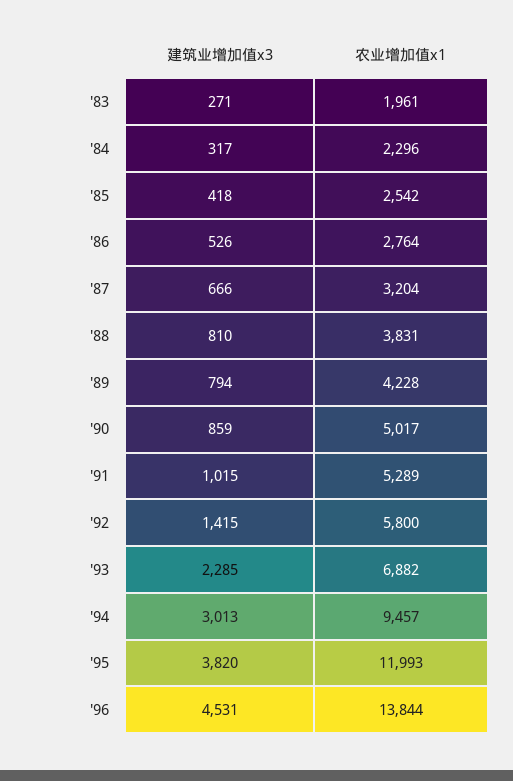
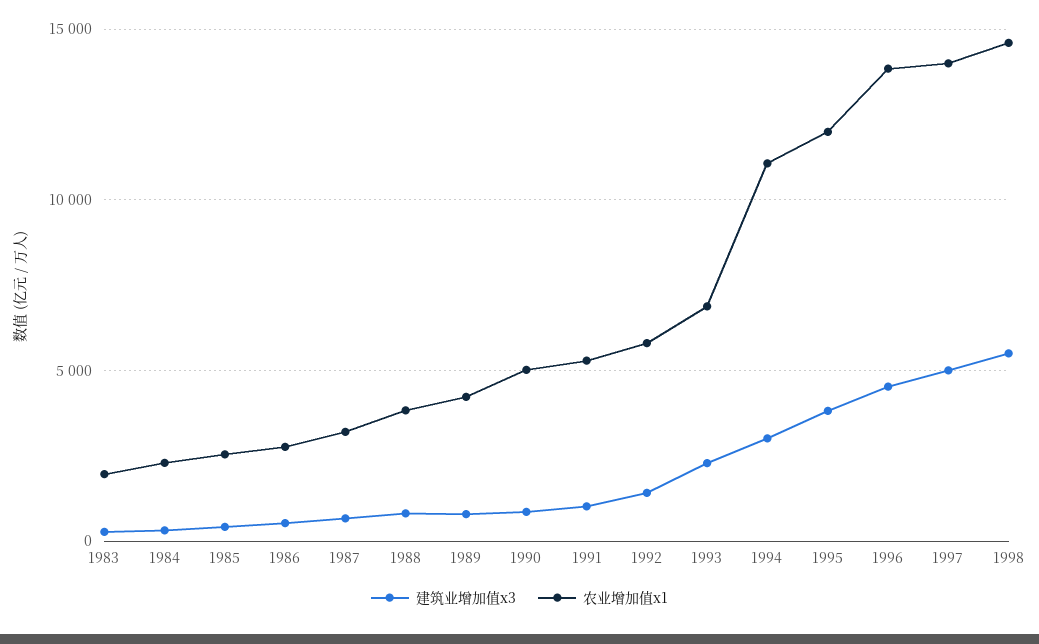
农业增加值x1, '94: 9457 -> 11000
建筑业增加值x3, 1997: none -> 5000
农业增加值x1, 1997: none -> 14000
建筑业增加值x3, 1998: none -> 5500
农业增加值x1, 1998: none -> 14500

